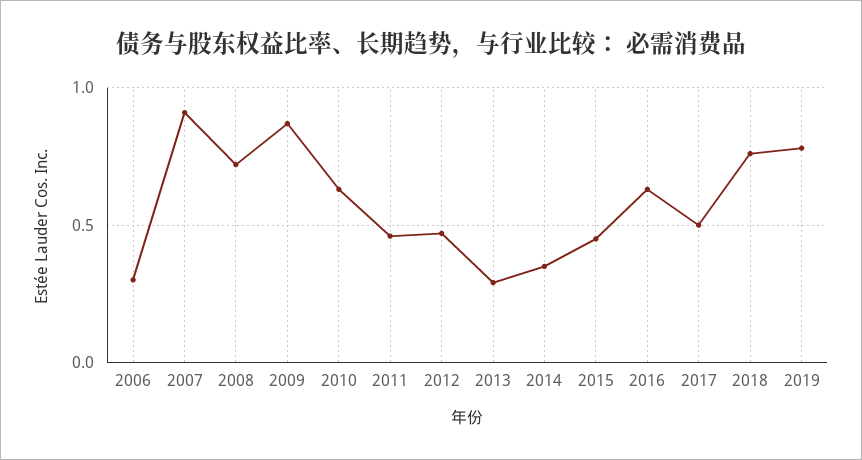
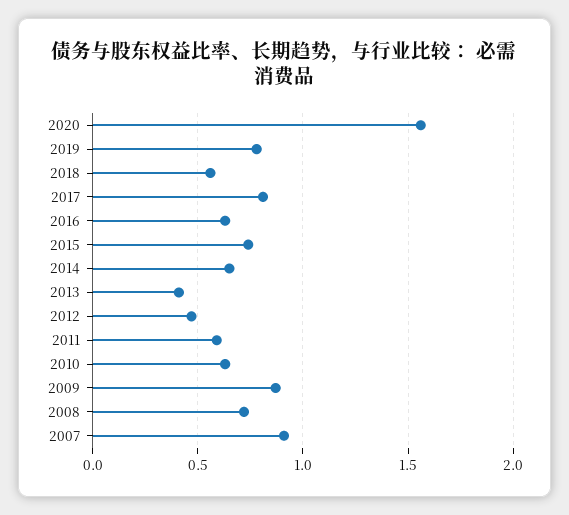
2006: 0.3 -> none
2011: 0.45 -> 0.6
2013: 0.3 -> 0.4
2014: 0.35 -> 0.65
2015: 0.45 -> 0.75
2017: 0.5 -> 0.8
2018: 0.75 -> 0.55
2020: none -> 1.55

